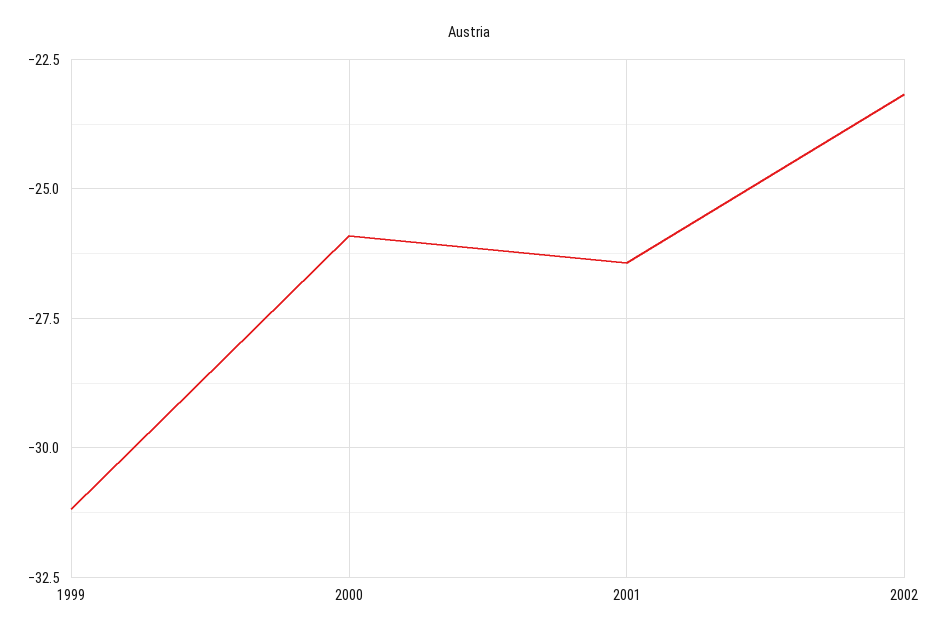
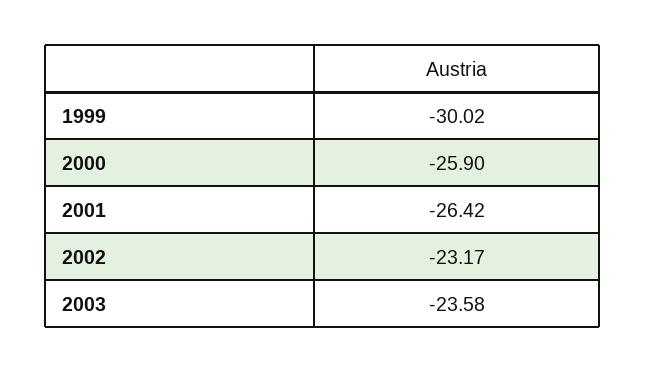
1999: -31.25 -> -30.02
2003: none -> -23.58

